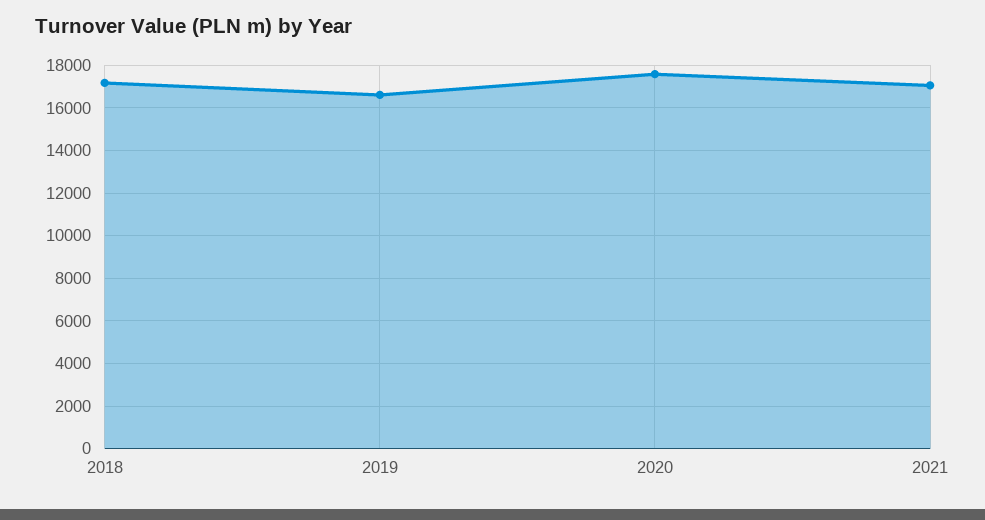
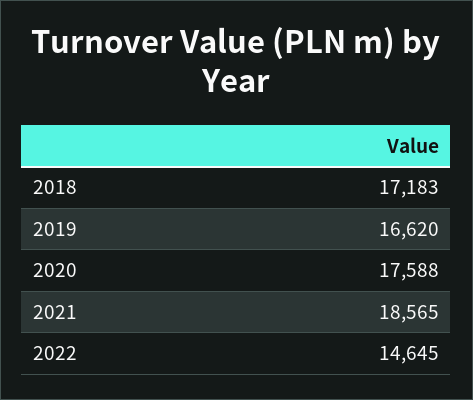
2021: 17000 -> 18565
2022: none -> 14645

